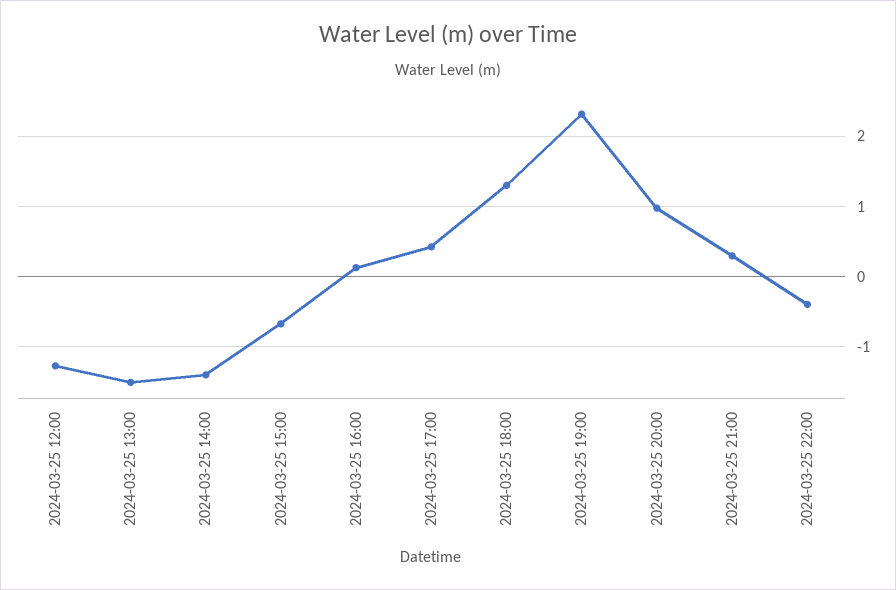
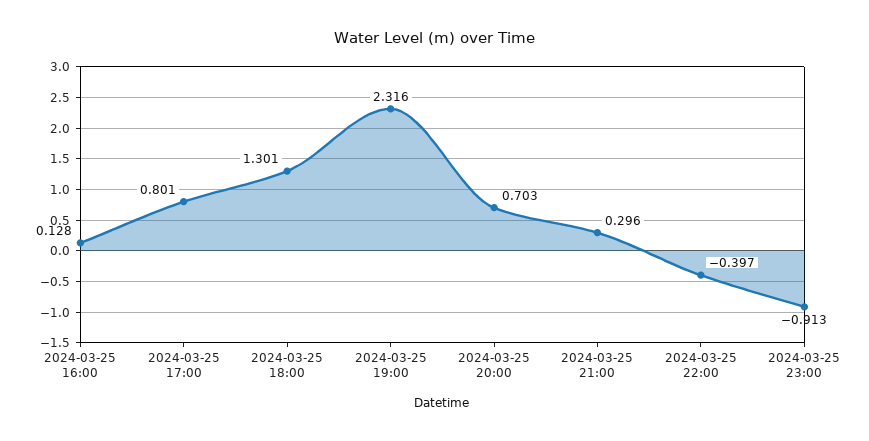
2024-03-25 12:00: -1.3 -> none
2024-03-25 13:00: -1.5 -> none
2024-03-25 14:00: -1.4 -> none
2024-03-25 15:00: -0.7 -> none
2024-03-25 17:00: 0.4 -> 0.801
2024-03-25 20:00: 1 -> 0.703
2024-03-25 23:00: none -> -0.913

